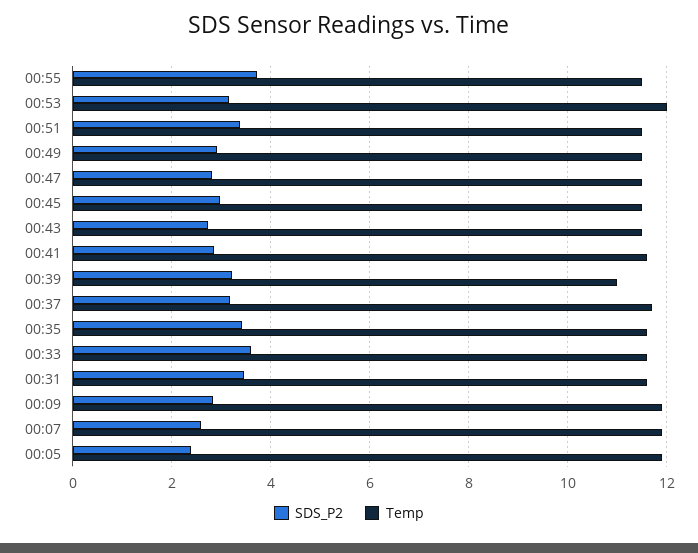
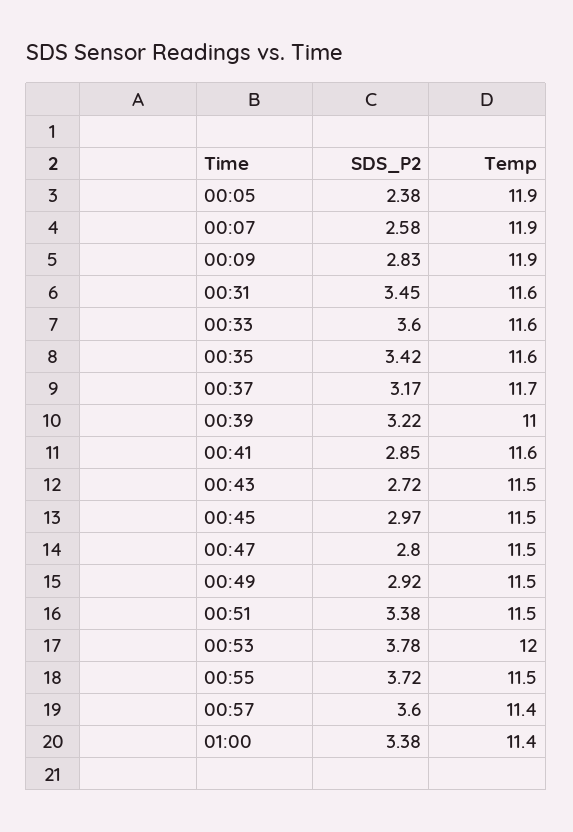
SDS_P2, 00:53: 3.2 -> 3.78
SDS_P2, 00:57: none -> 3.6
Temp, 00:57: none -> 11.4
SDS_P2, 01:00: none -> 3.38
Temp, 01:00: none -> 11.4

